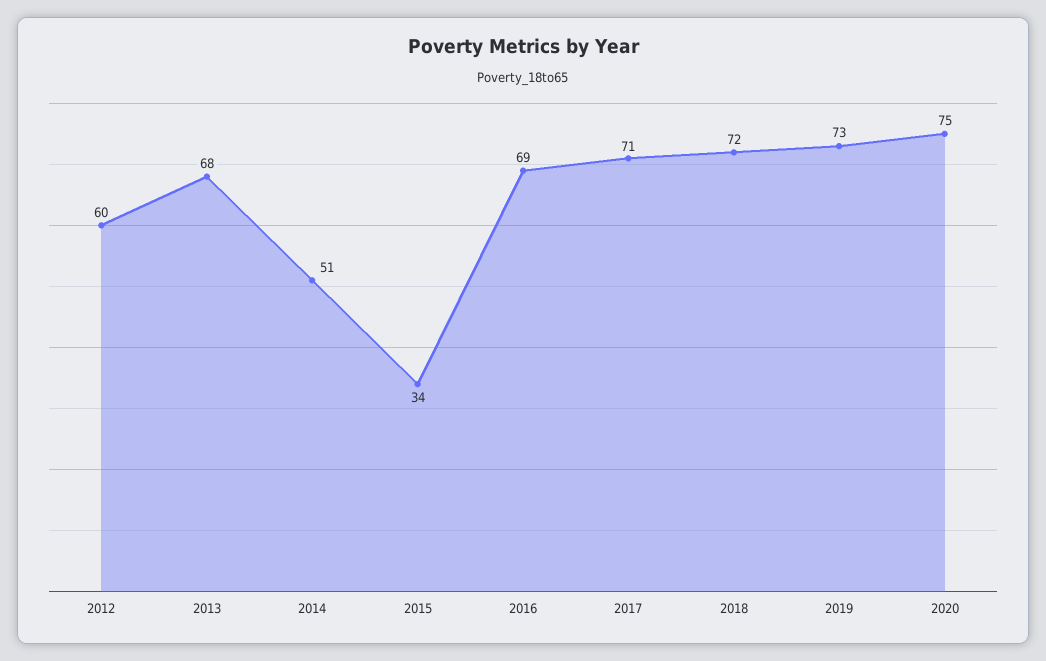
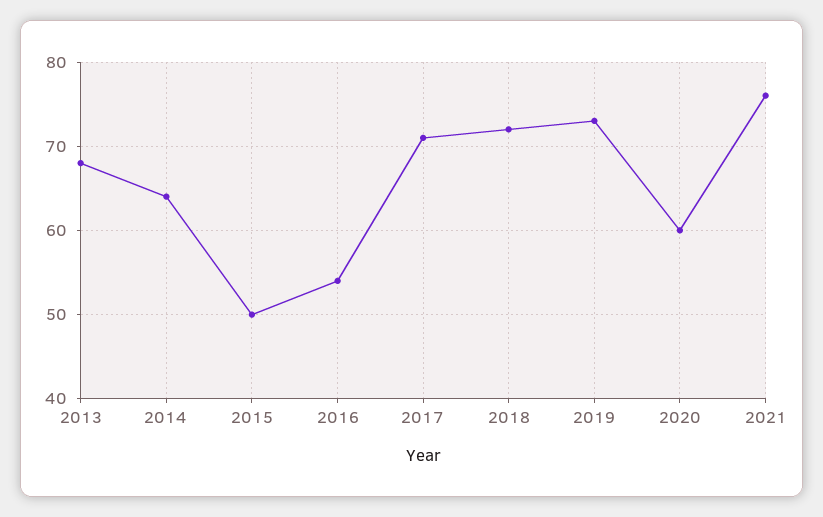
2012: 60 -> none
2014: 51 -> 64
2015: 34 -> 50
2016: 69 -> 54
2020: 75 -> 60
2021: none -> 76

